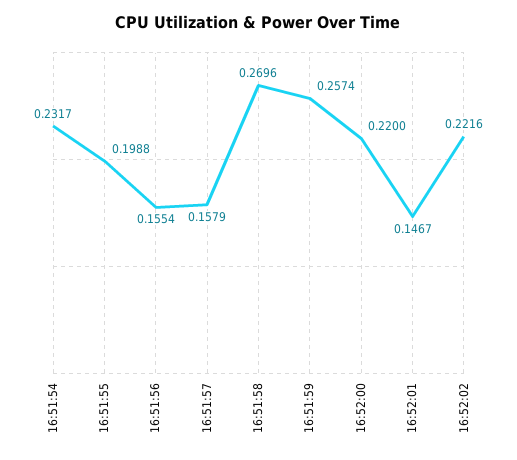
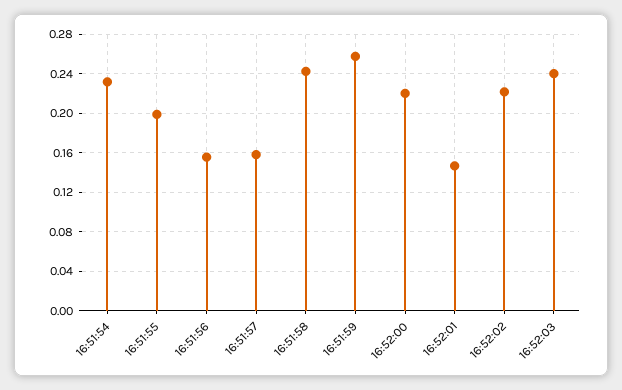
16:51:58: 0.2696 -> 0.24
16:52:03: none -> 0.24

